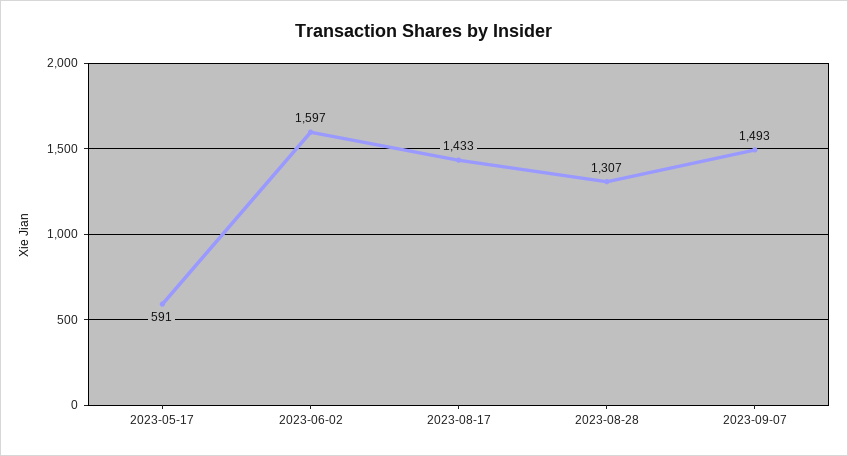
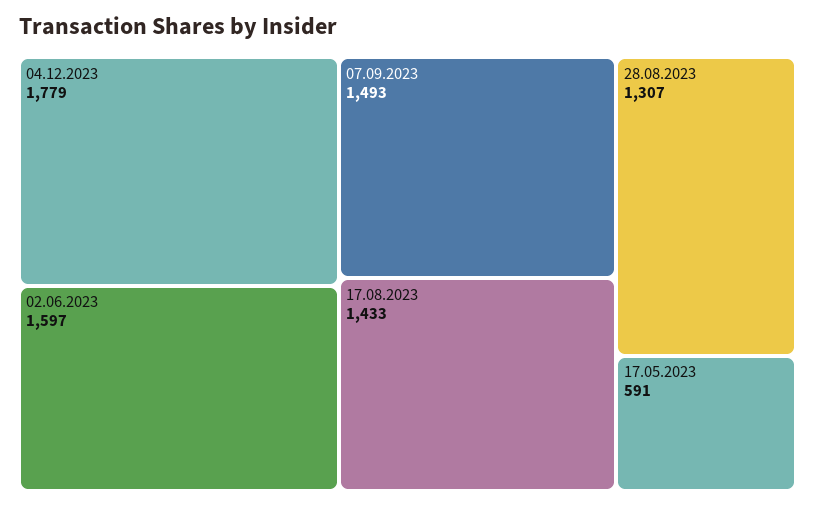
04.12.2023: none -> 1779

